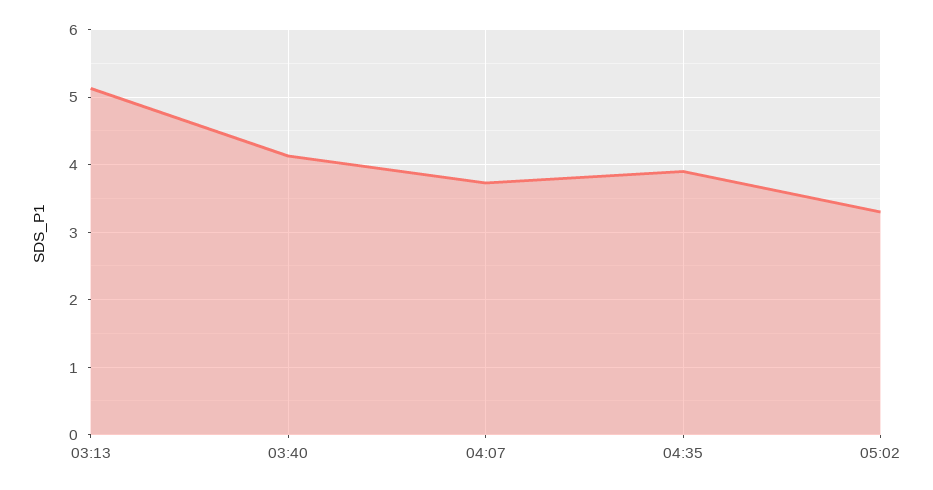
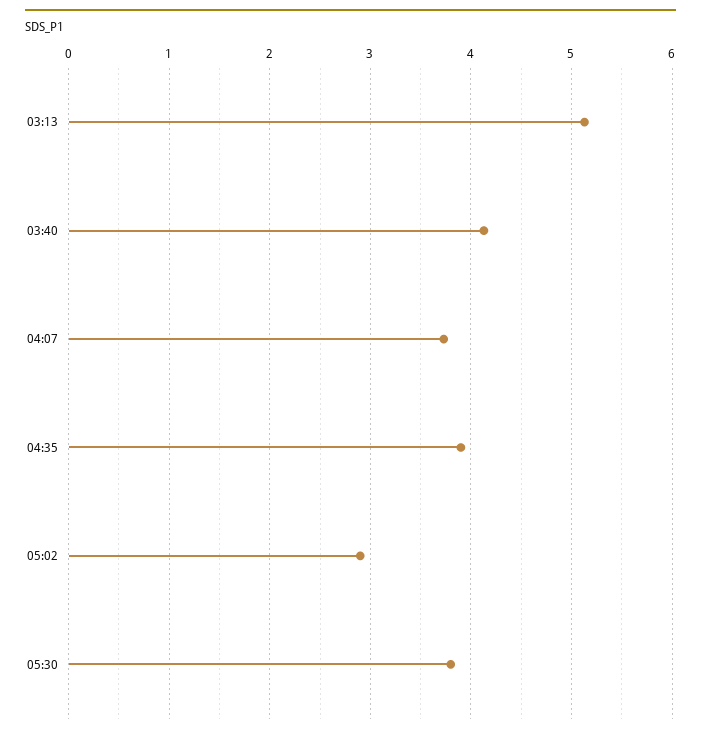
05:02: 3.3 -> 2.9
05:30: none -> 3.8

